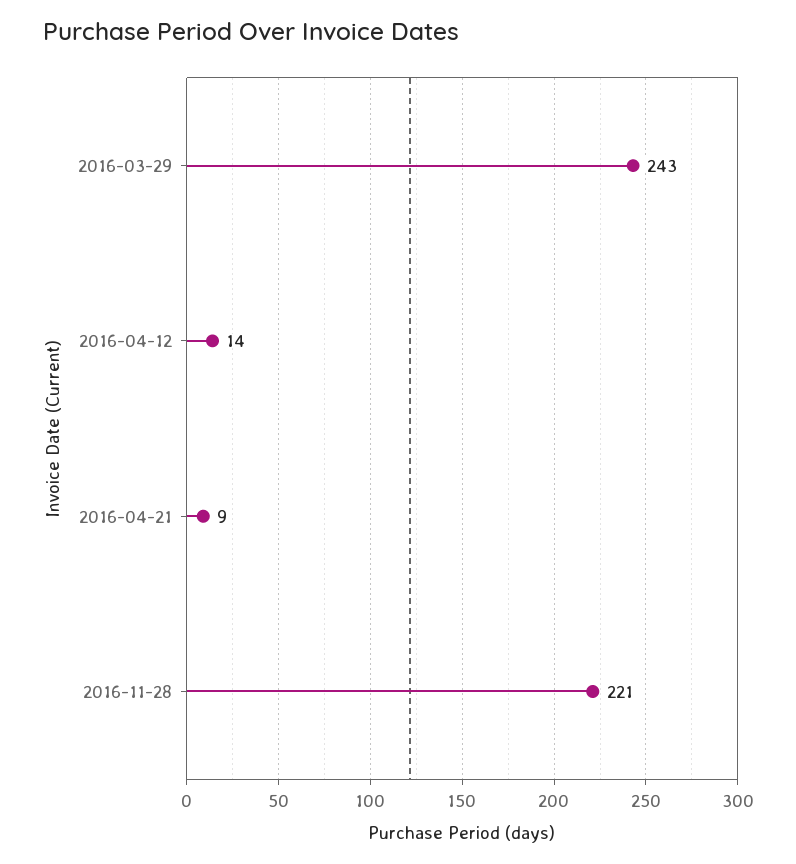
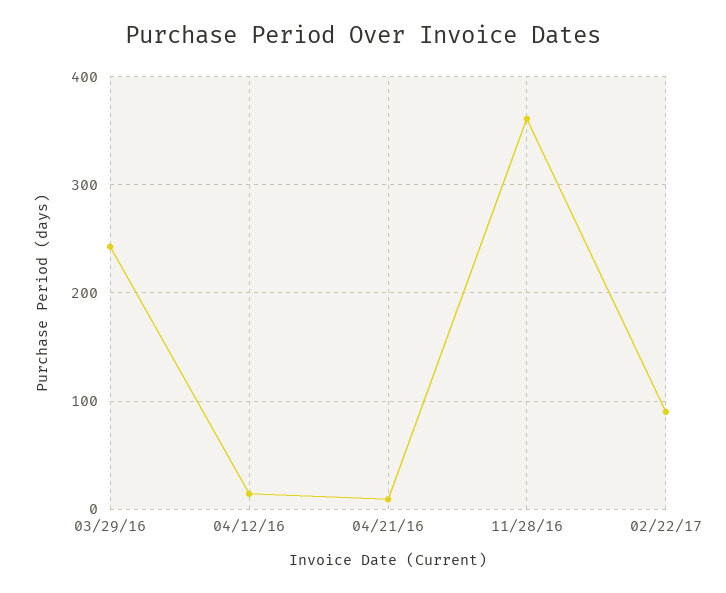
2016-11-28: 221 -> 360
02/22/17: none -> 90

